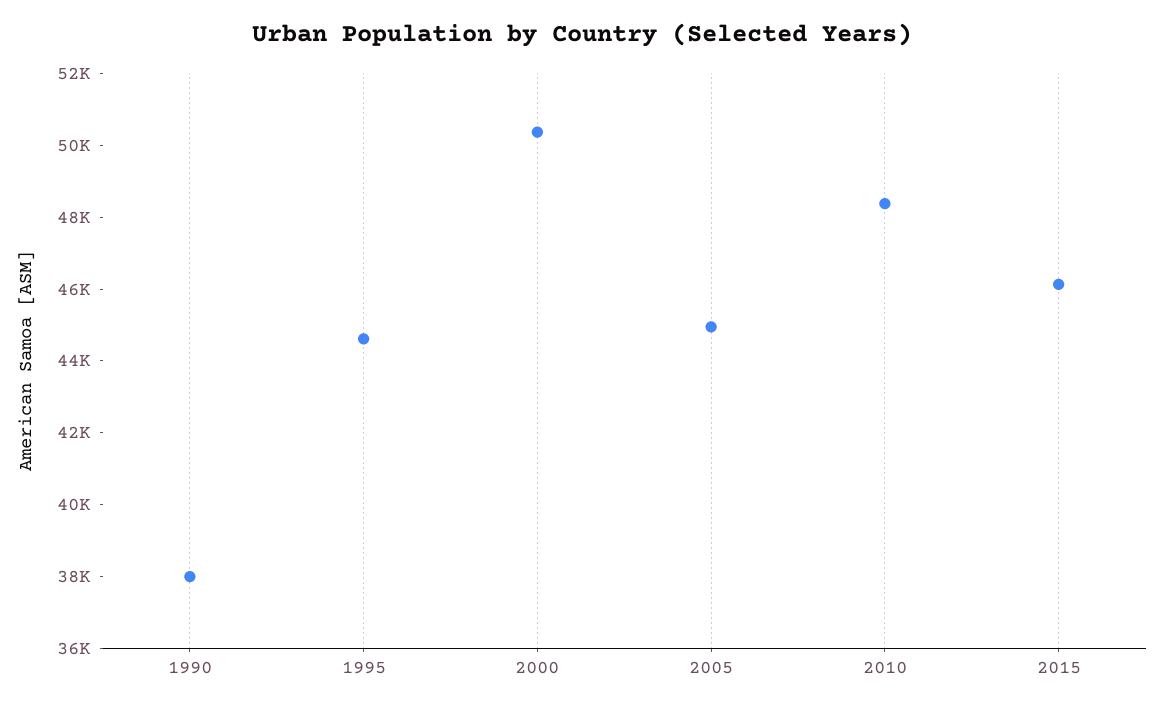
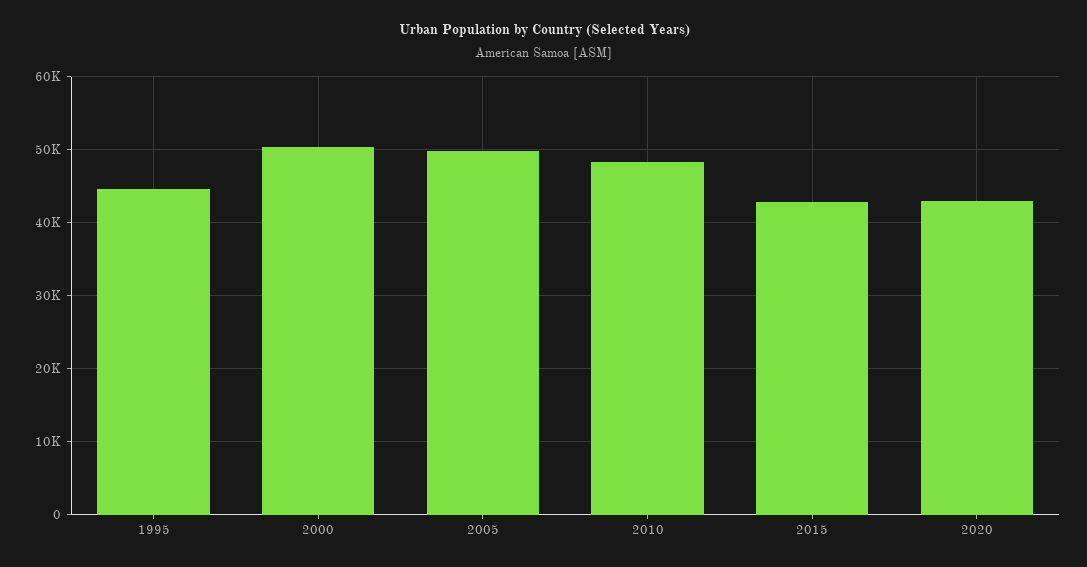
1990: 38000 -> none
2005: 45000 -> 50000
2015: 46000 -> 43000
2020: none -> 43000

